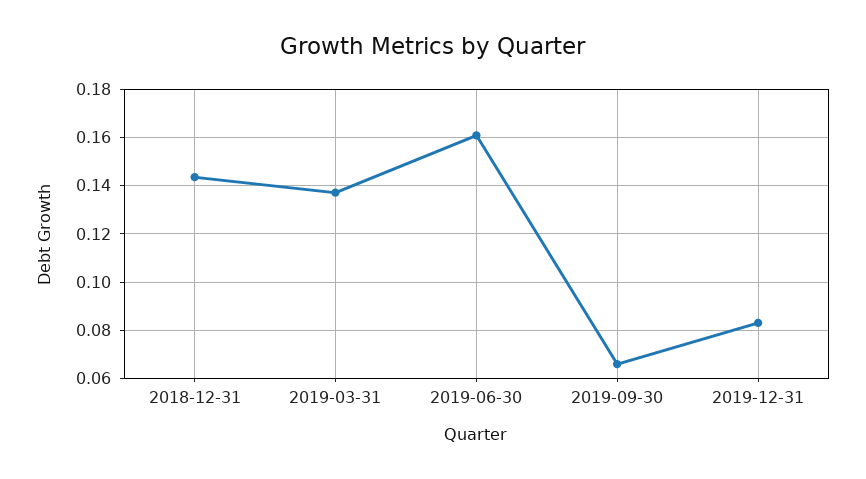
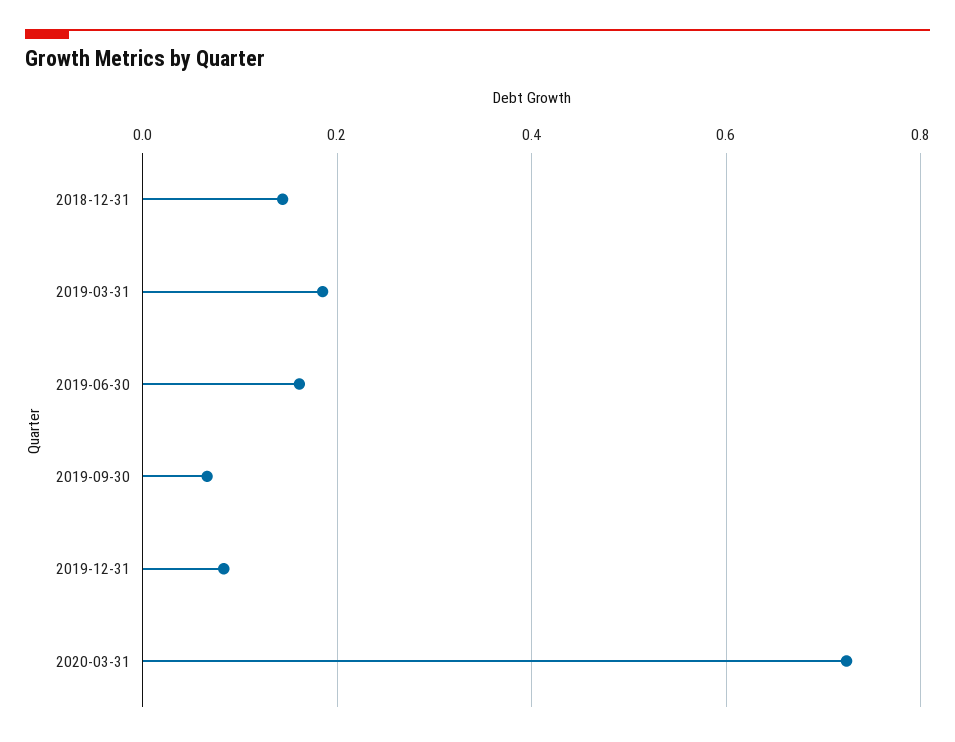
2019-03-31: 0.1375 -> 0.18
2020-03-31: none -> 0.72

